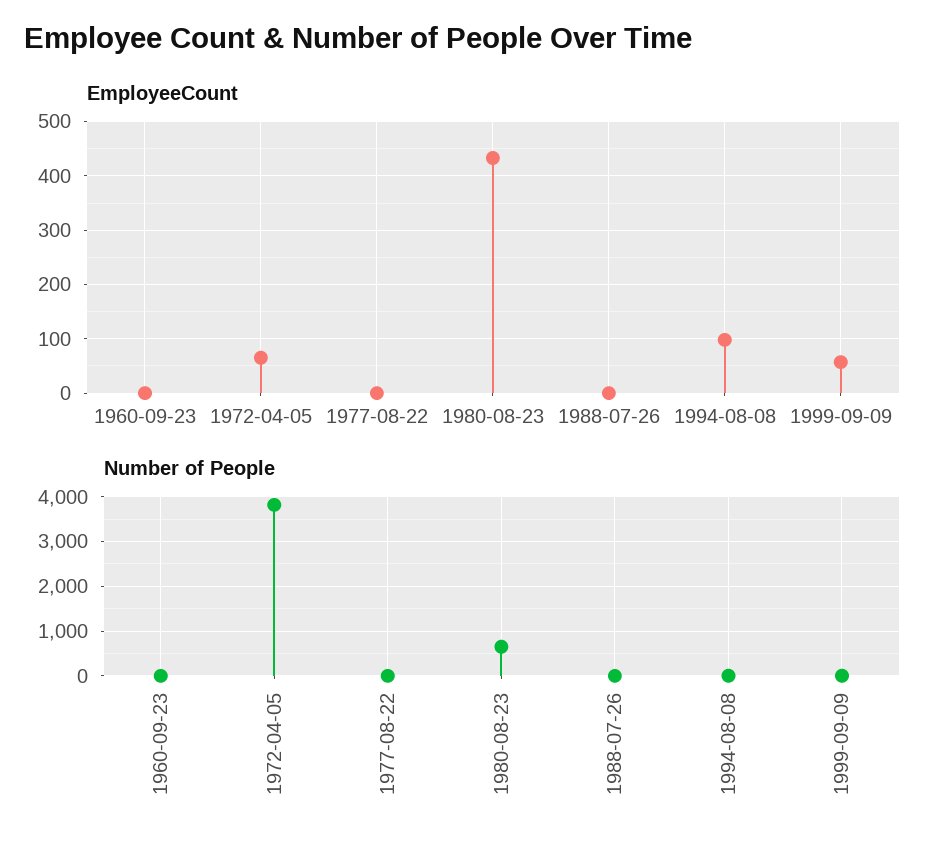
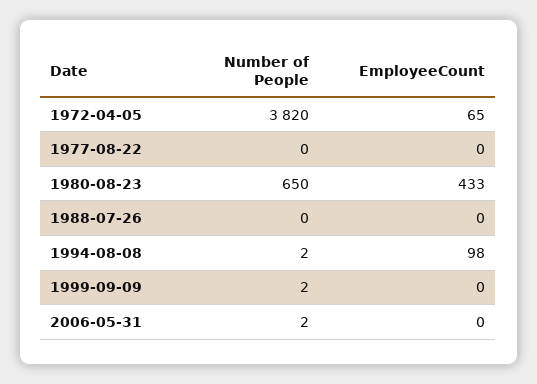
EmployeeCount, 1960-09-23: 0 -> none
EmployeeCount, 1999-09-09: 60 -> 0
Number of People, 1960-09-23: 0 -> none
Number of People, 2006-05-31: none -> 2
EmployeeCount, 2006-05-31: none -> 0

